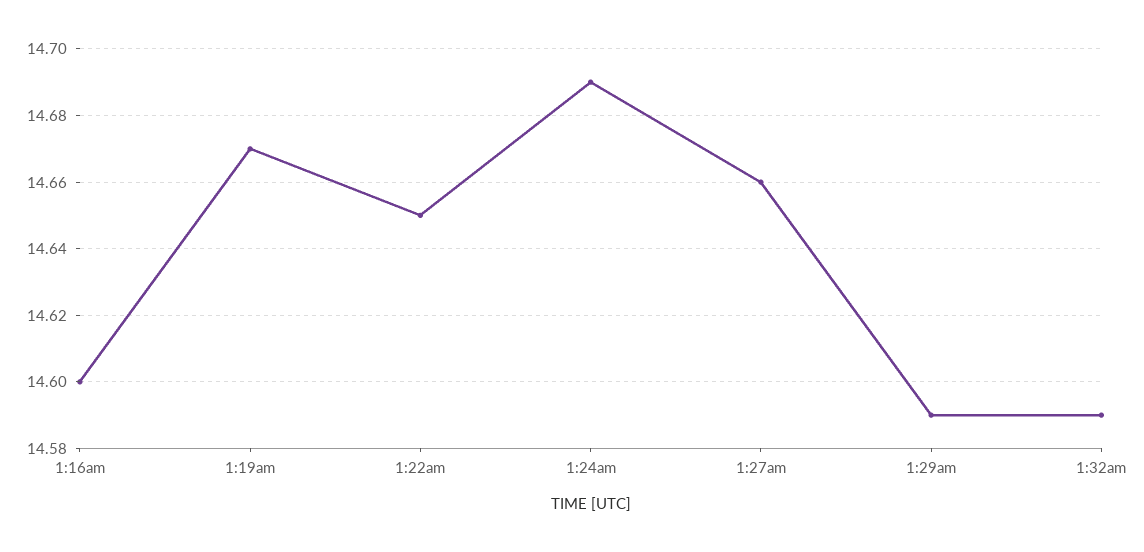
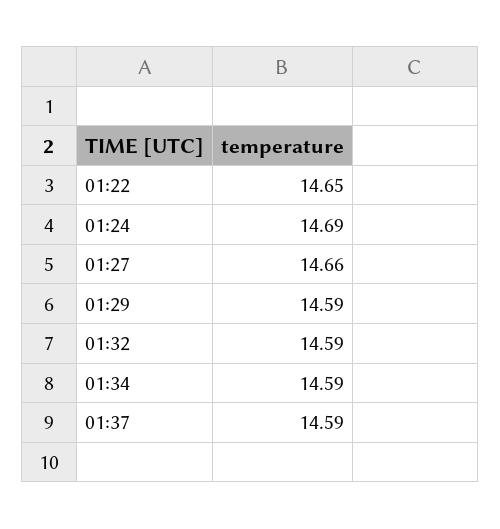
1:16am: 14.6 -> none
1:19am: 14.67 -> none
01:34: none -> 14.59
01:37: none -> 14.59

